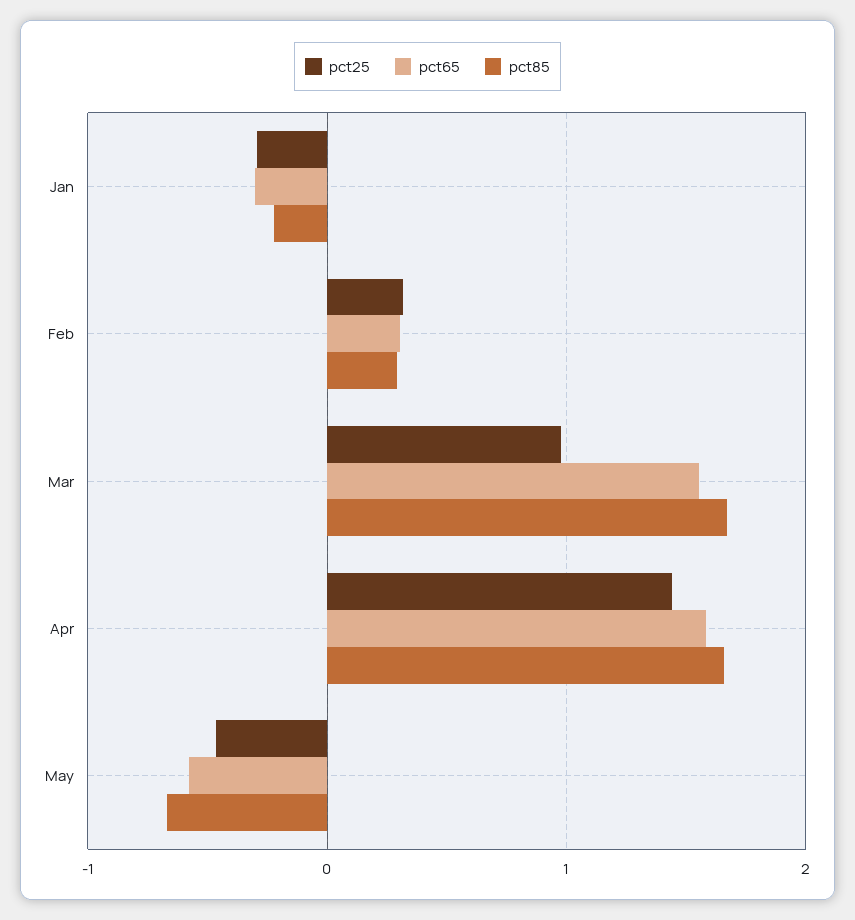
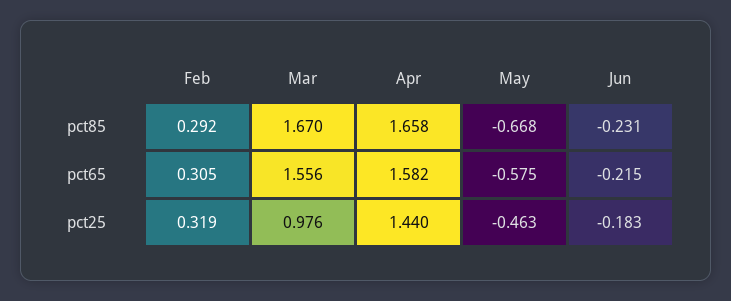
pct25, Jan: -0.3 -> none
pct65, Jan: -0.3 -> none
pct85, Jan: -0.2 -> none
pct85, Jun: none -> -0.231
pct65, Jun: none -> -0.215
pct25, Jun: none -> -0.183

